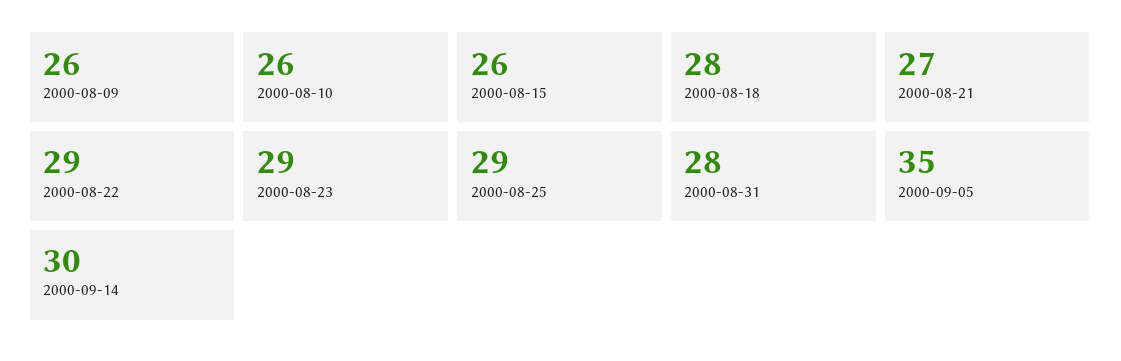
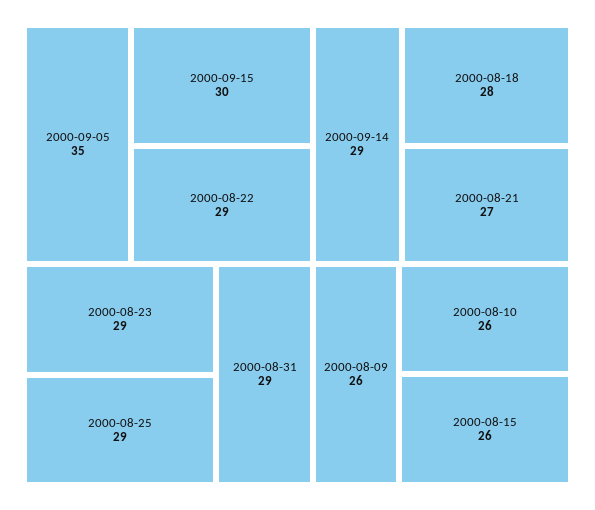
2000-08-31: 28 -> 29
2000-09-14: 30 -> 29
2000-09-15: none -> 30

